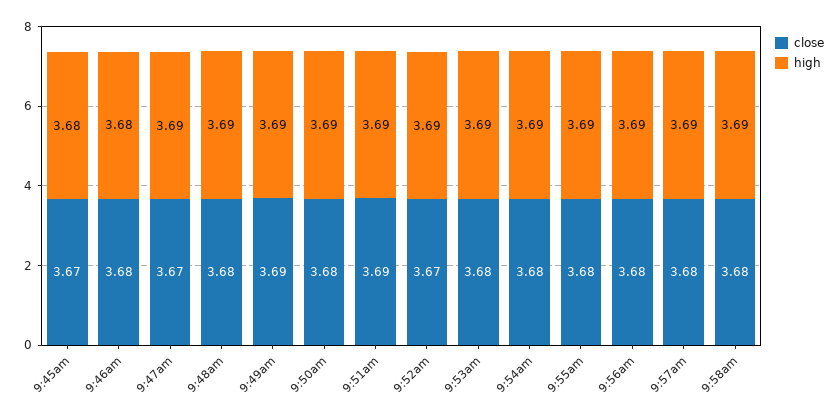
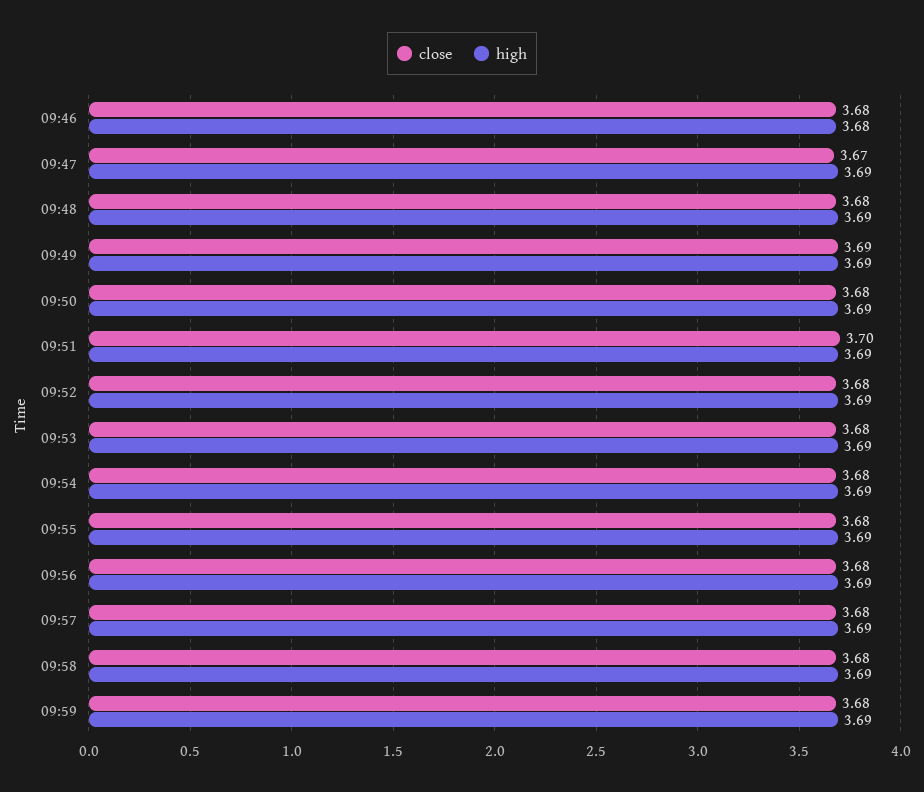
close, 9:45am: 3.67 -> none
high, 9:45am: 3.68 -> none
close, 9:51am: 3.69 -> 3.7
close, 9:52am: 3.67 -> 3.68
close, 09:59: none -> 3.68
high, 09:59: none -> 3.69

